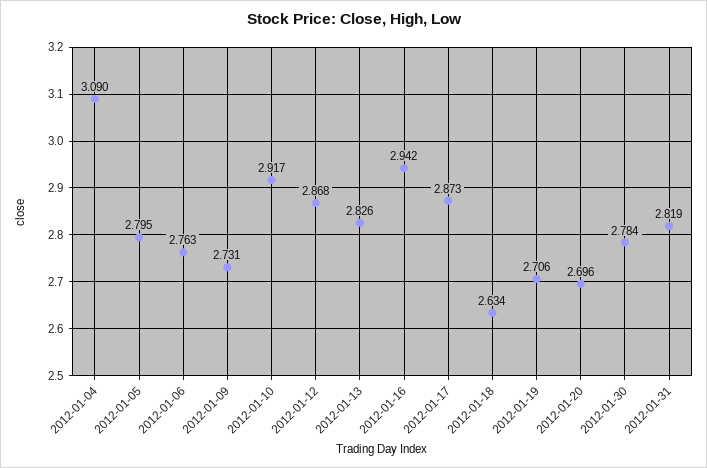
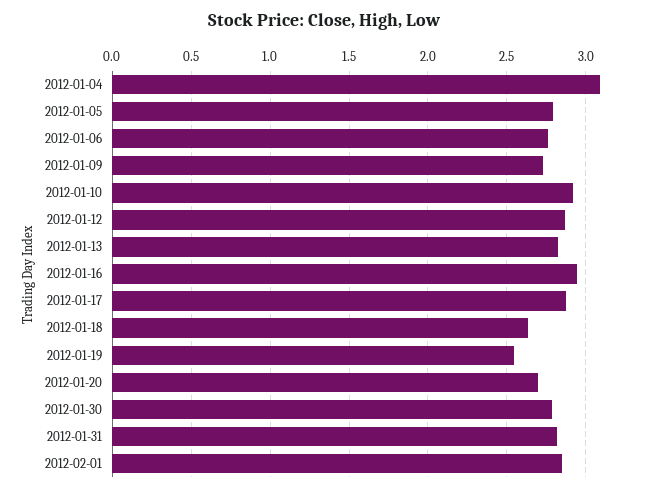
2012-01-19: 2.706 -> 2.55
2012-02-01: none -> 2.85

